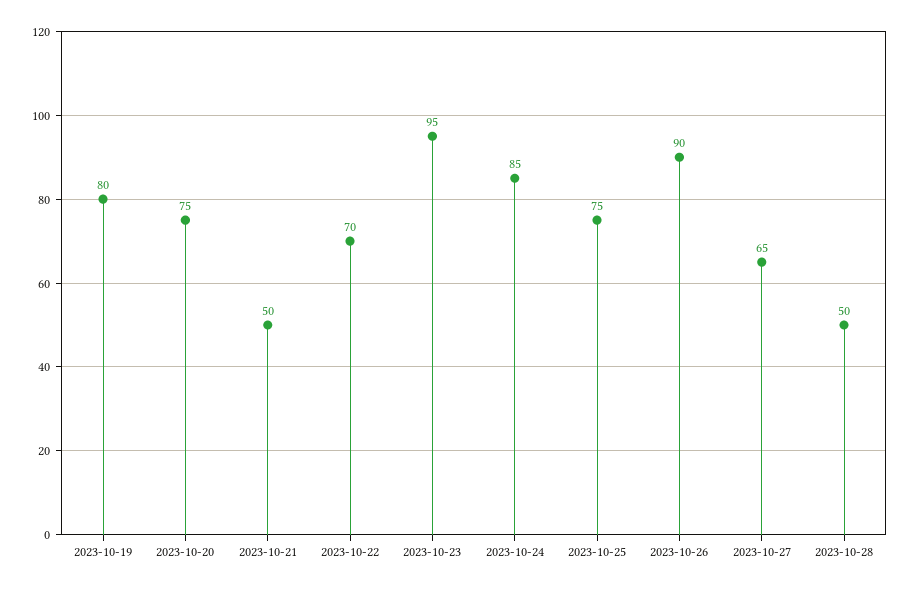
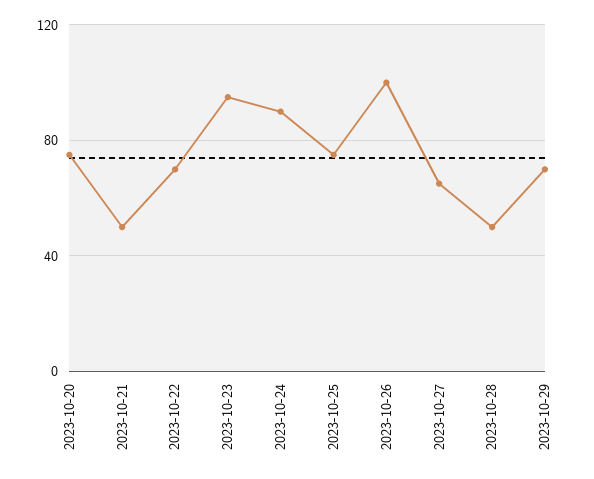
2023-10-19: 80 -> none
2023-10-24: 85 -> 90
2023-10-26: 90 -> 100
2023-10-29: none -> 70

